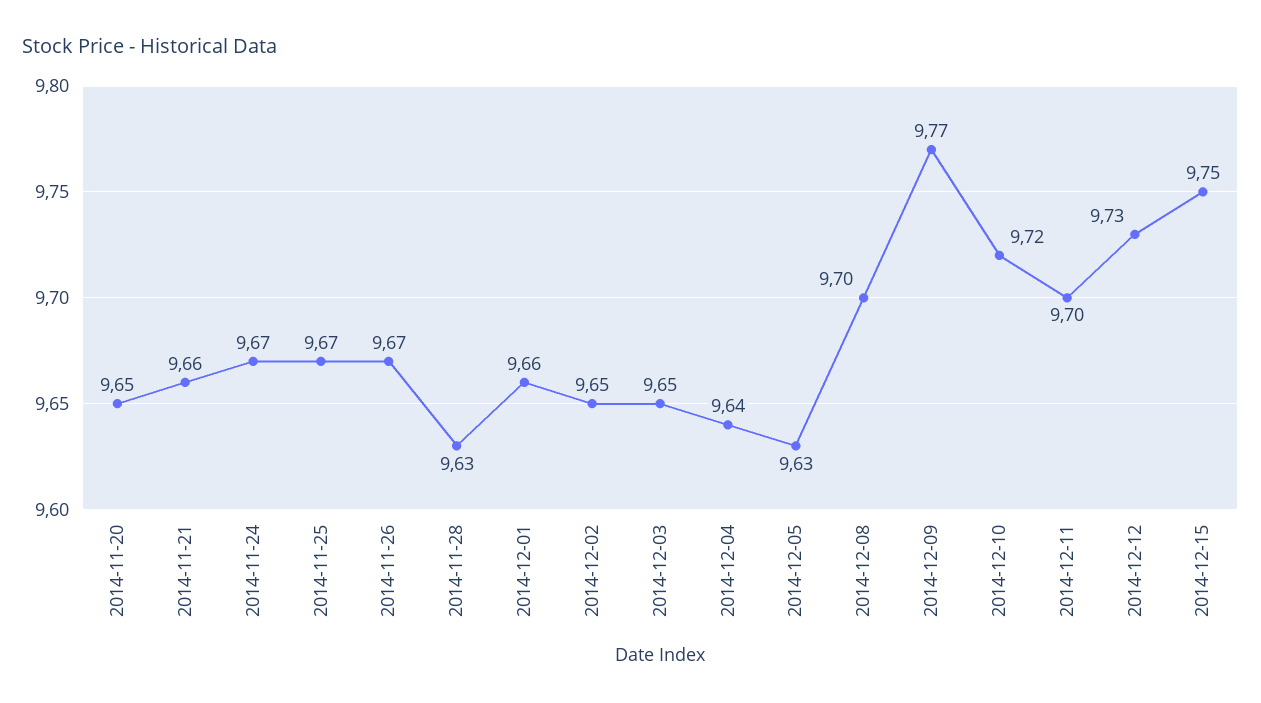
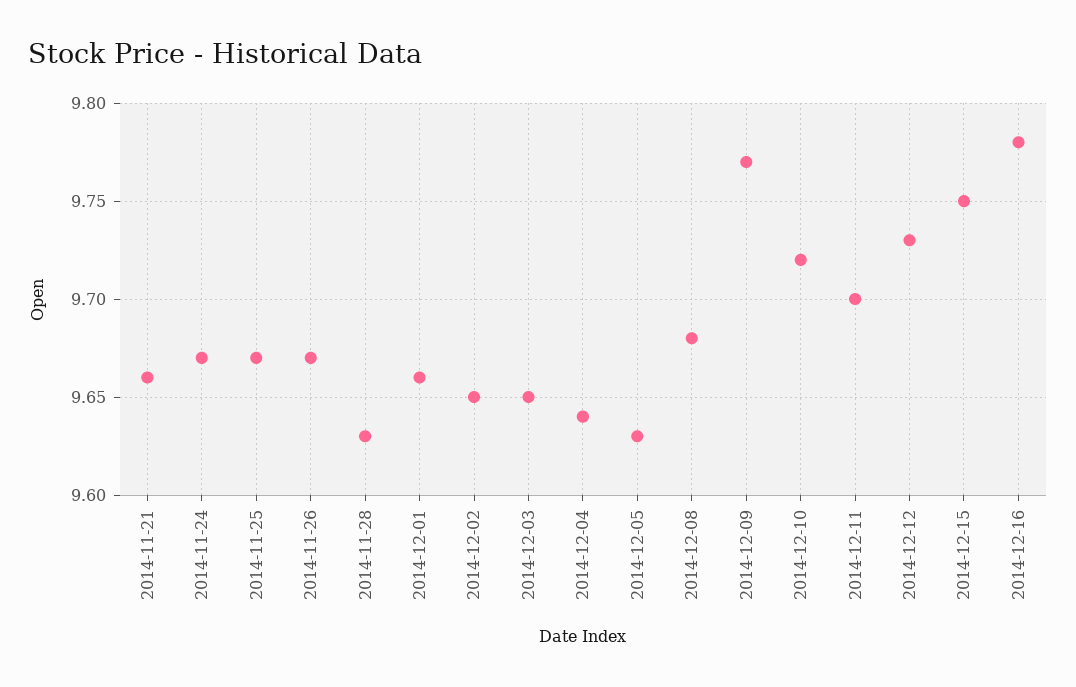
2014-11-20: 9.65 -> none
2014-12-08: 9.7 -> 9.68
2014-12-16: none -> 9.78

